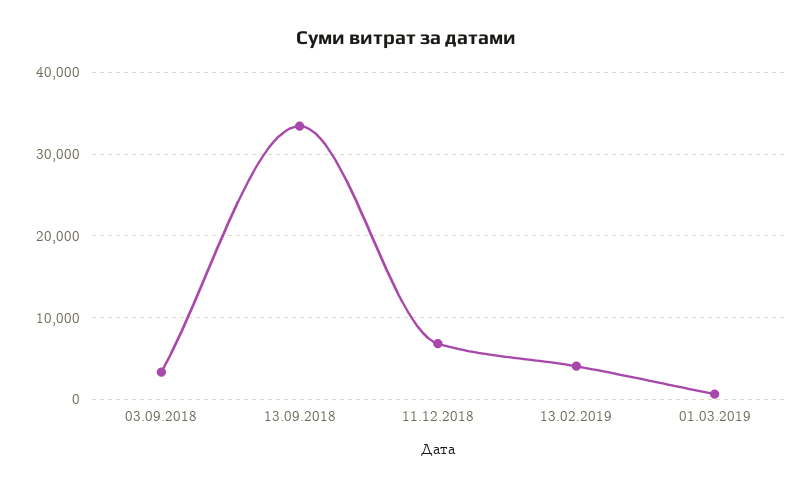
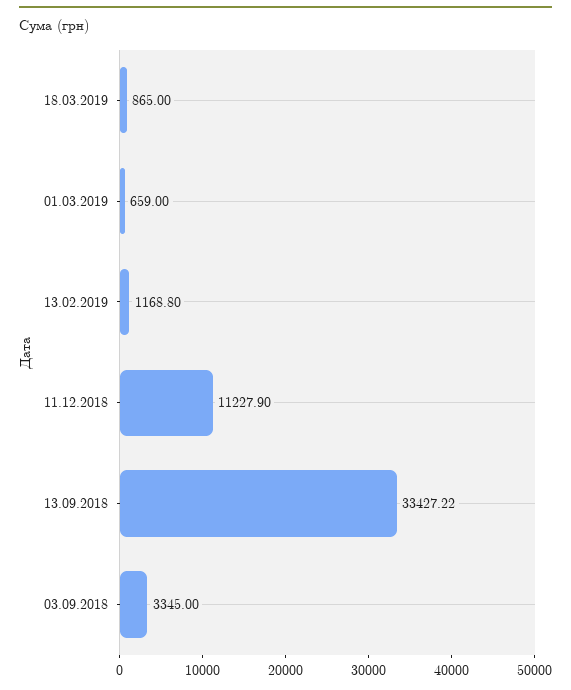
11.12.2018: 7000 -> 11227.9
13.02.2019: 4000 -> 1168.8
18.03.2019: none -> 865

